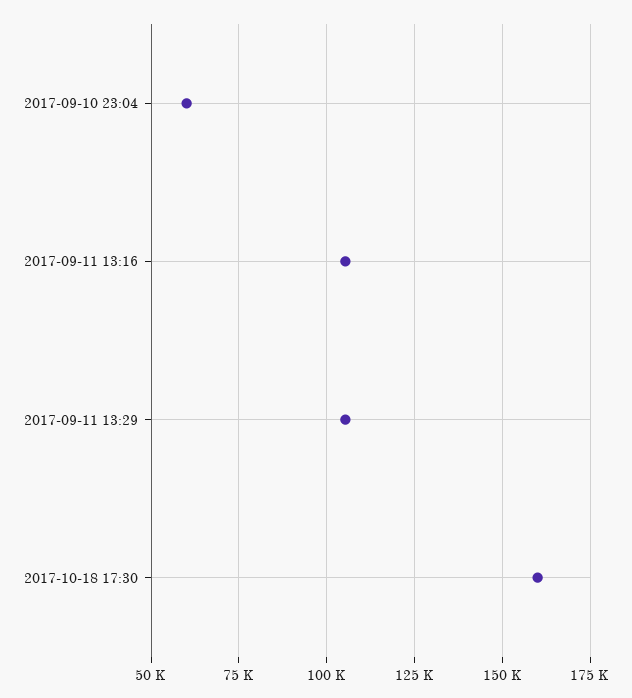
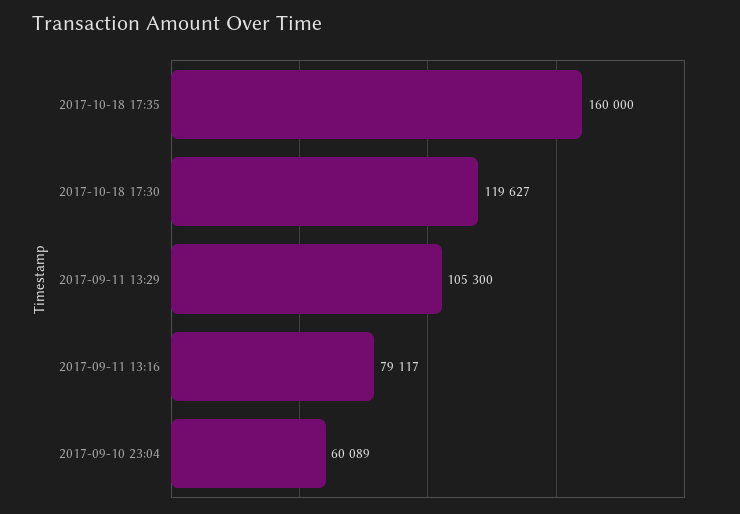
2017-09-11 13:16: 105000 -> 79117
2017-10-18 17:30: 160000 -> 119627
2017-10-18 17:35: none -> 160000

